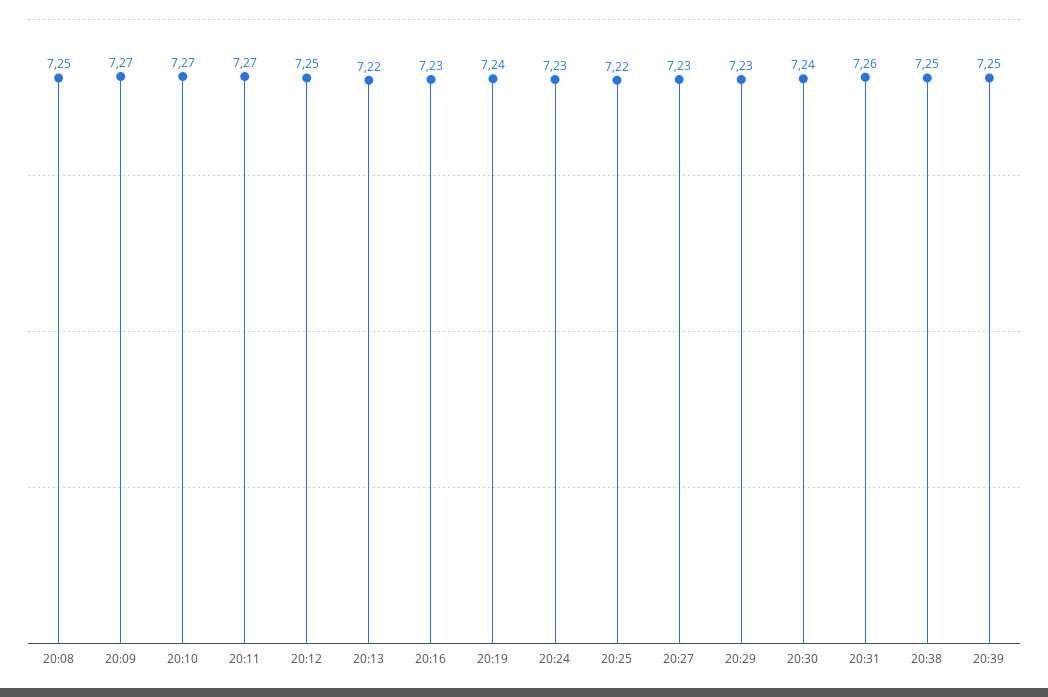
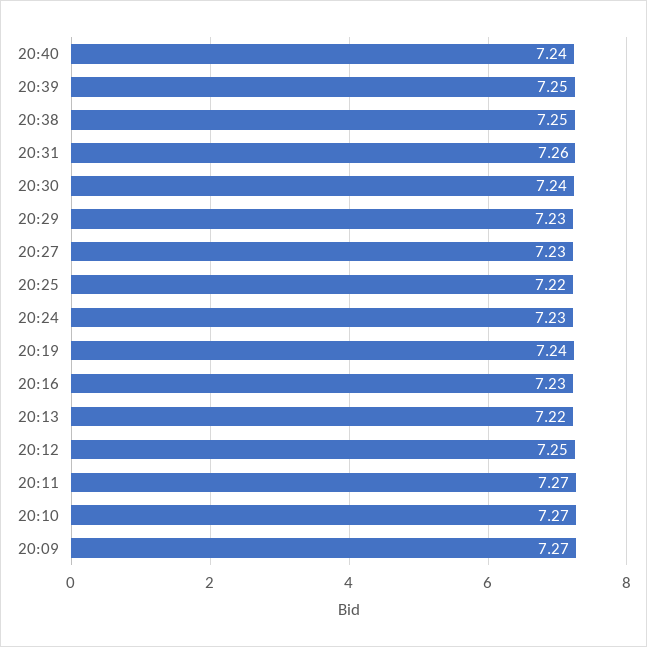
20:08: 7.25 -> none
20:40: none -> 7.24

